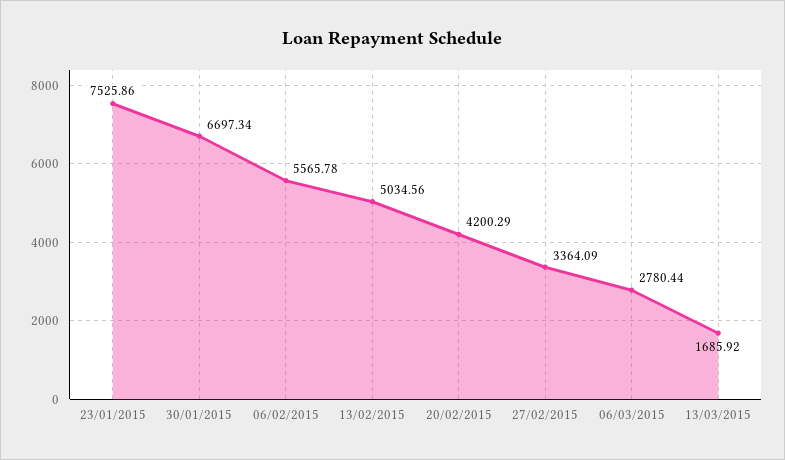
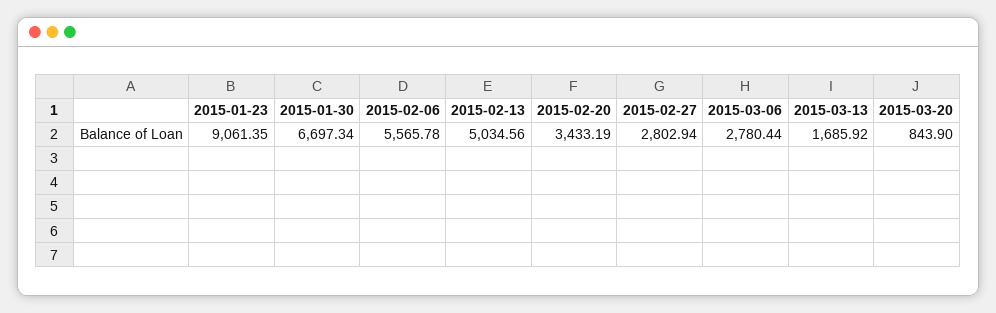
23/01/2015: 7525.86 -> 9061.35
20/02/2015: 4200.29 -> 3433.19
27/02/2015: 3364.09 -> 2802.94
2015-03-20: none -> 843.9

